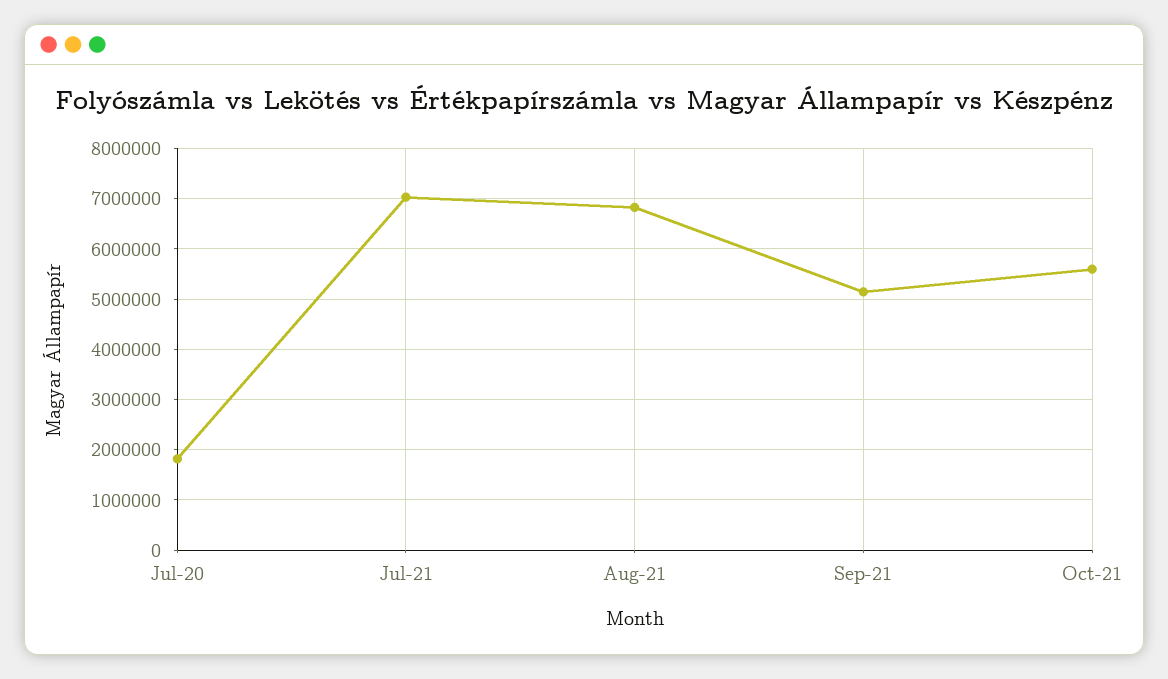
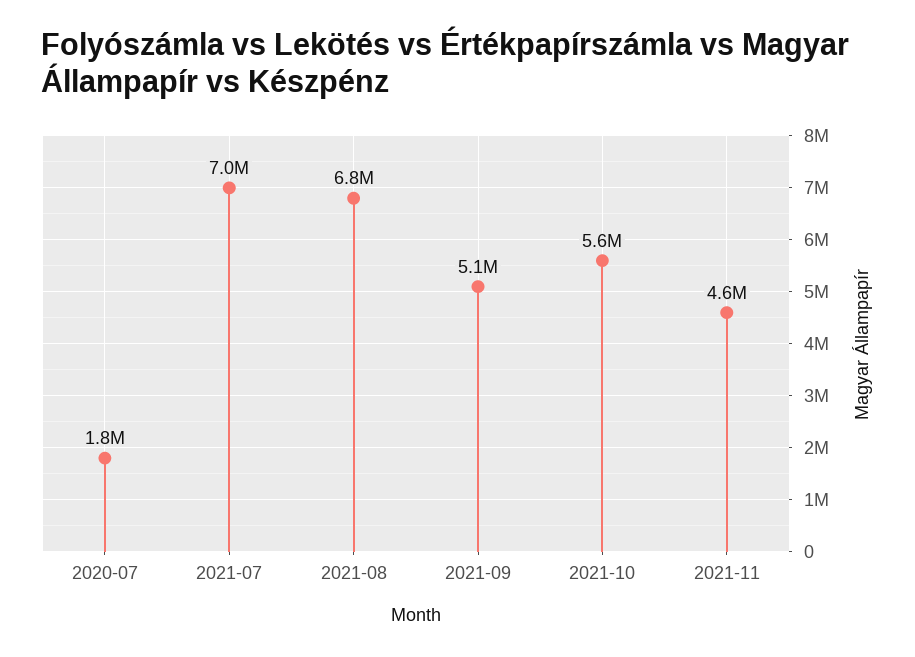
2021-11: none -> 4600000

